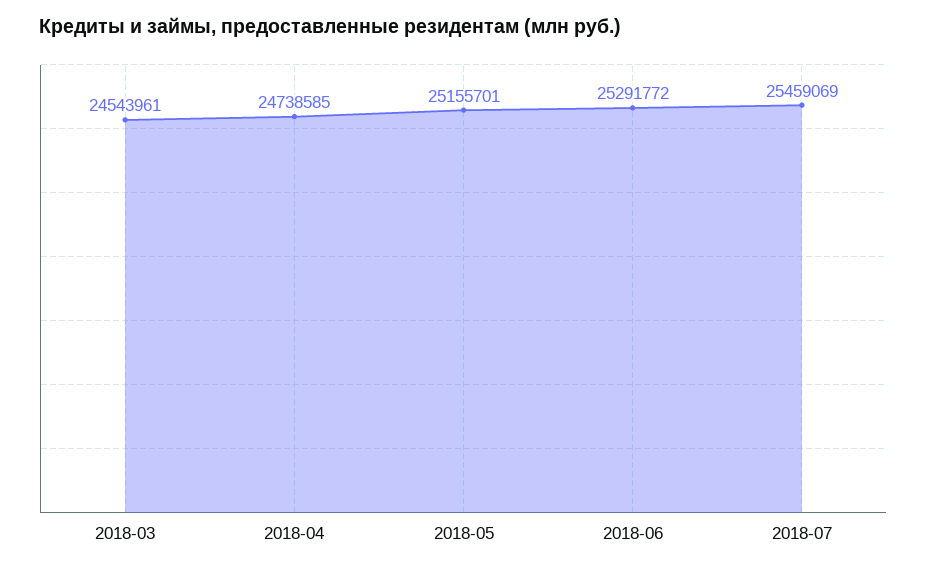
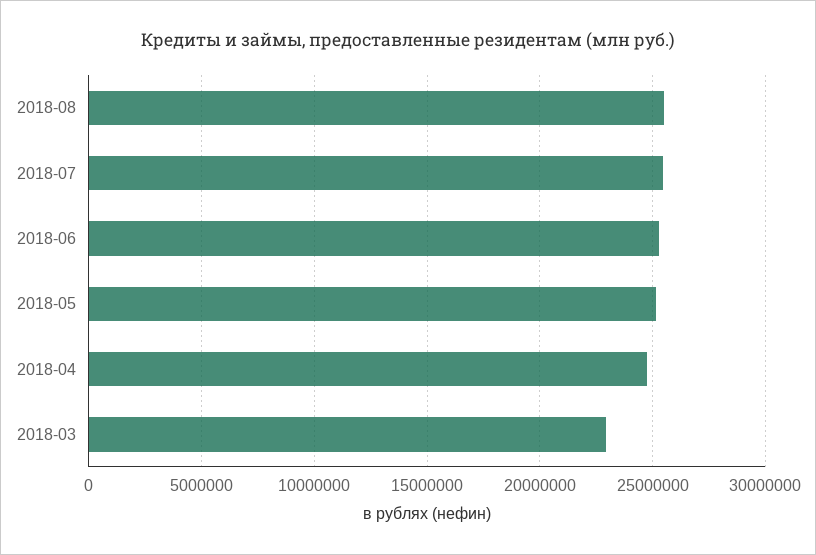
2018-03: 24543961 -> 23000000
2018-08: none -> 25500000

